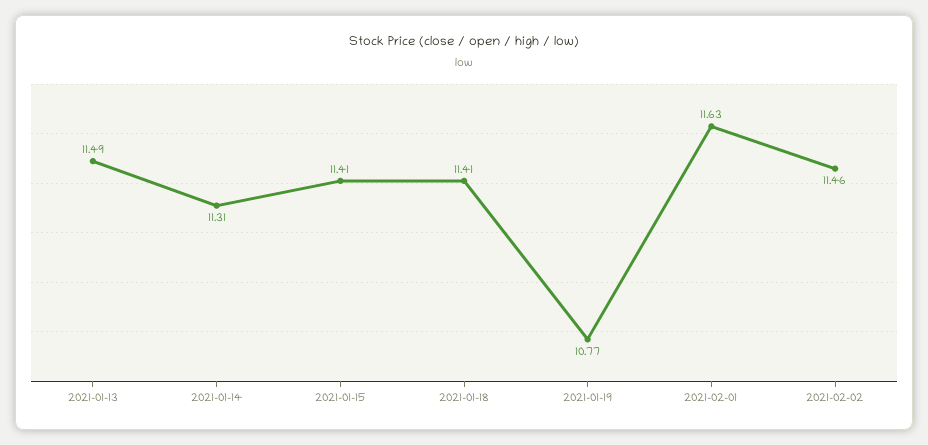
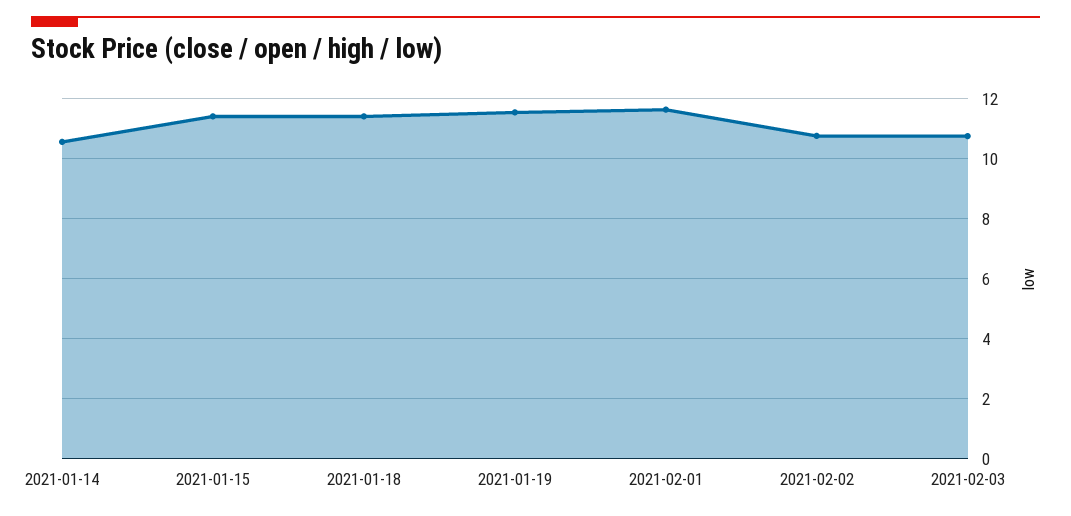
2021-01-13: 11.49 -> none
2021-01-14: 11.31 -> 10.5
2021-01-19: 10.77 -> 11.5
2021-02-02: 11.46 -> 10.75
2021-02-03: none -> 10.75

